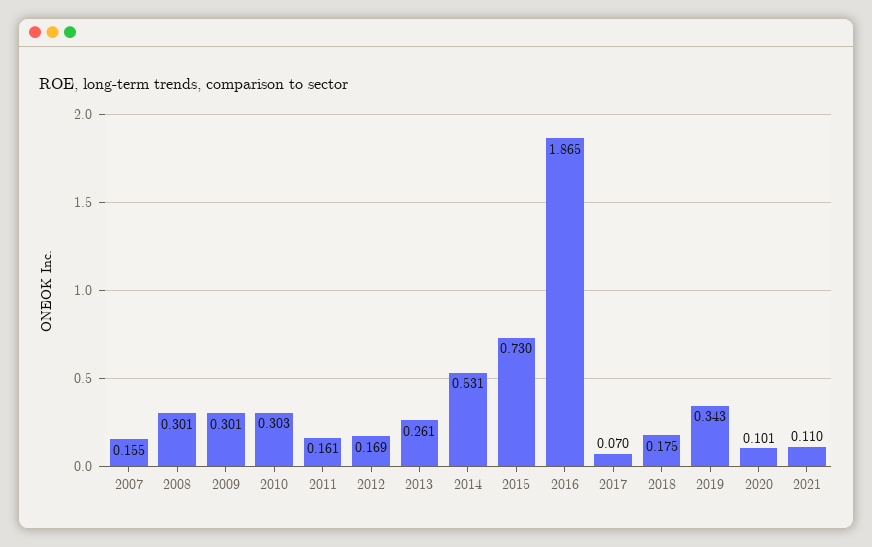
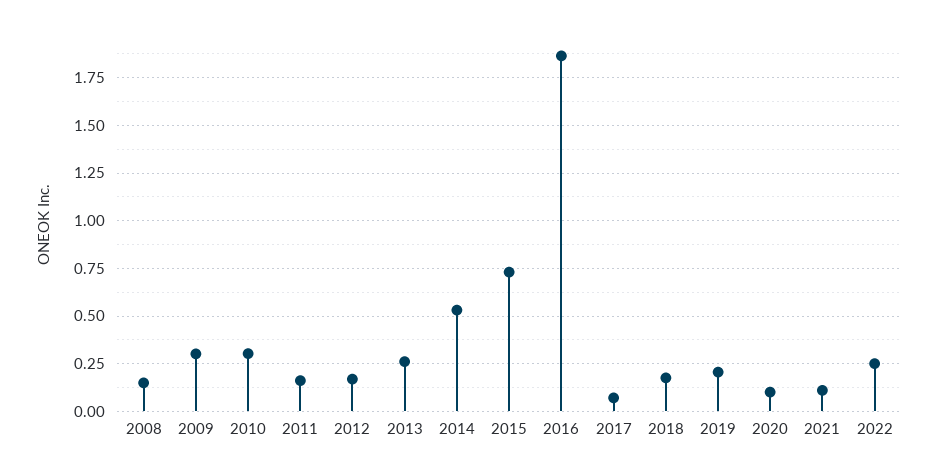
2007: 0.155 -> none
2008: 0.301 -> 0.15
2019: 0.343 -> 0.2
2022: none -> 0.25

